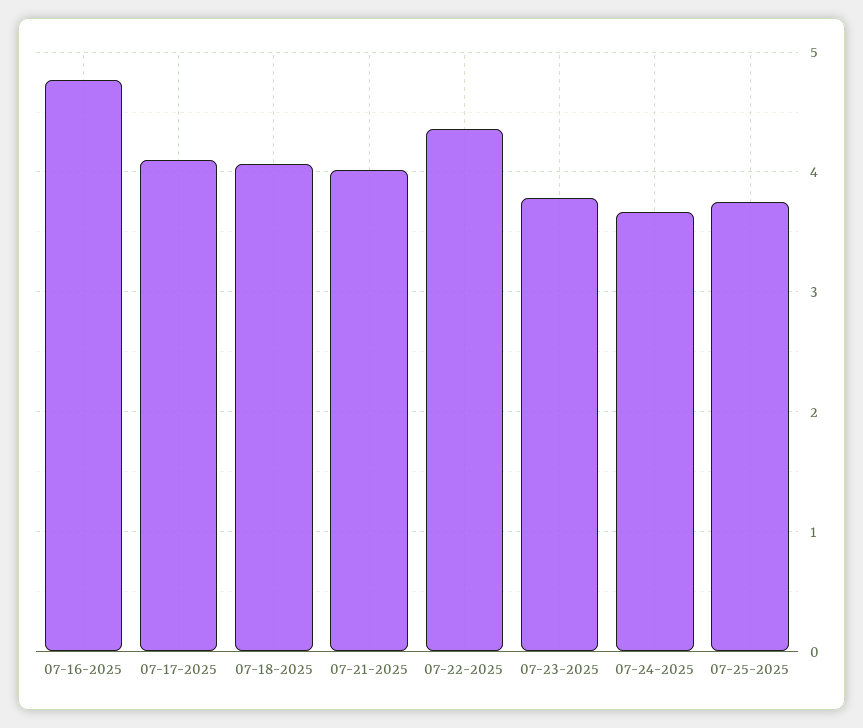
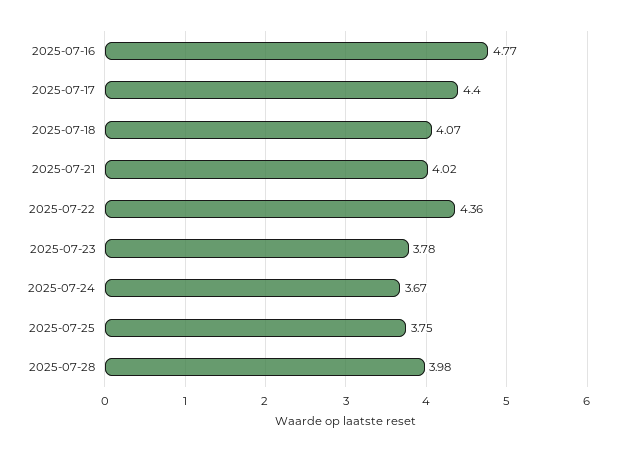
07-17-2025: 4.1 -> 4.4
2025-07-28: none -> 3.98

